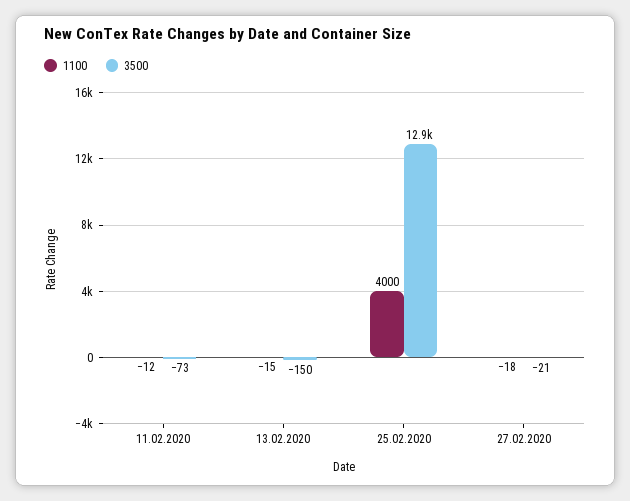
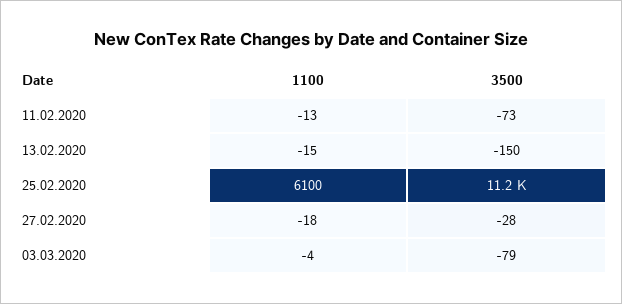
1100, 11.02.2020: -12 -> -13
1100, 25.02.2020: 4000 -> 6100
3500, 25.02.2020: 12900 -> 11200
3500, 27.02.2020: -21 -> -28
1100, 03.03.2020: none -> -4
3500, 03.03.2020: none -> -79

